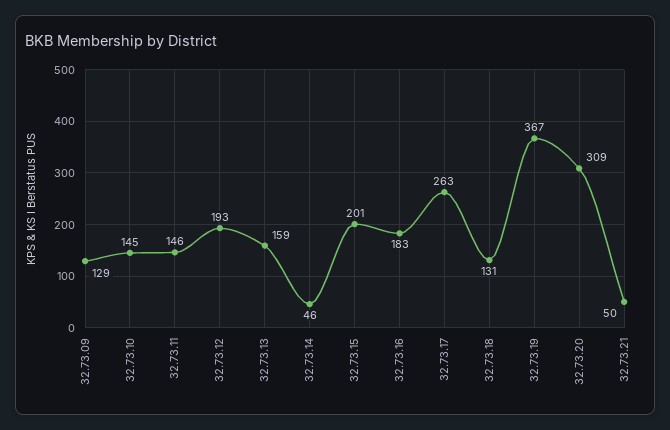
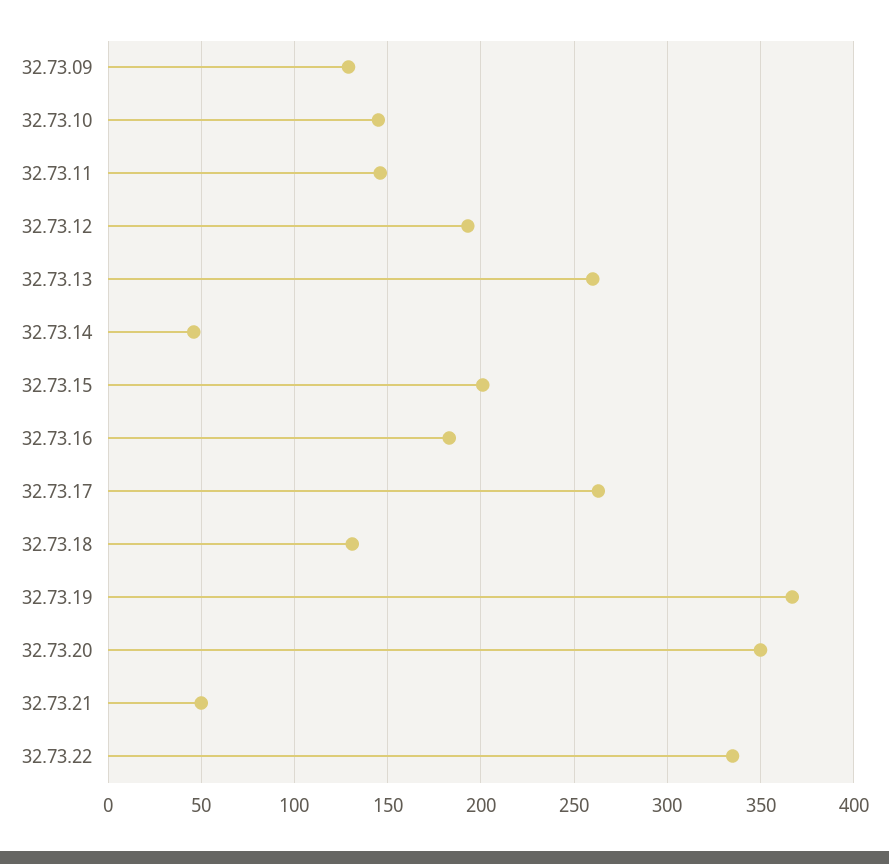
32.73.13: 159 -> 260
32.73.20: 309 -> 350
32.73.22: none -> 335

